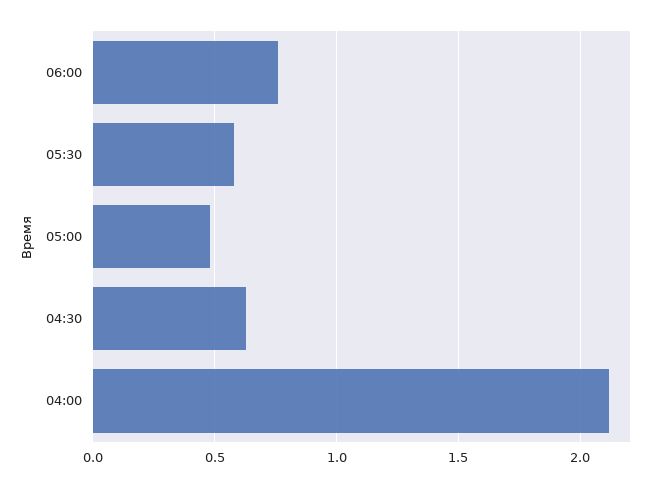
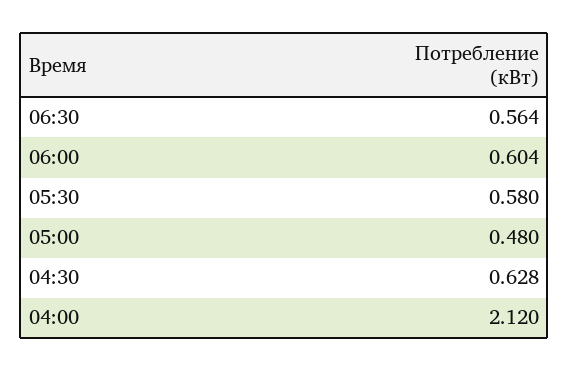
06:00: 0.75 -> 0.604
06:30: none -> 0.564

